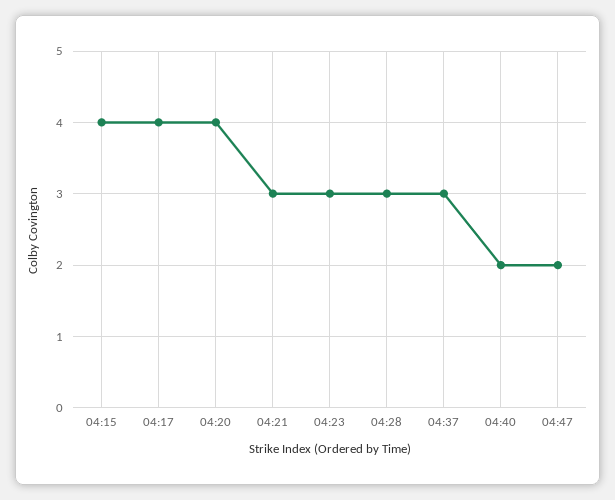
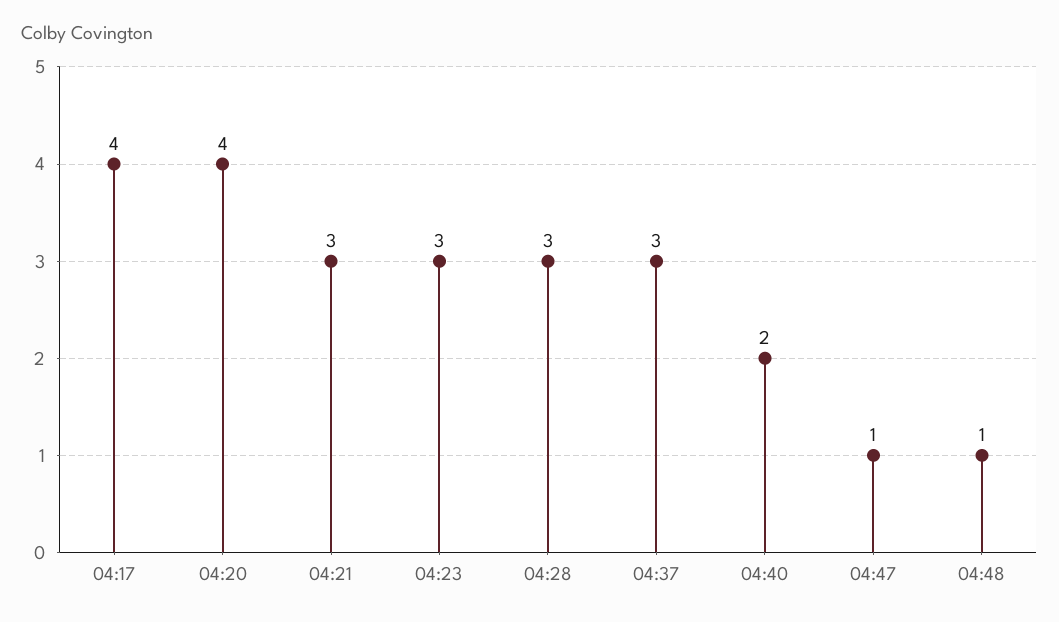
04:15: 4 -> none
04:47: 2 -> 1
04:48: none -> 1

